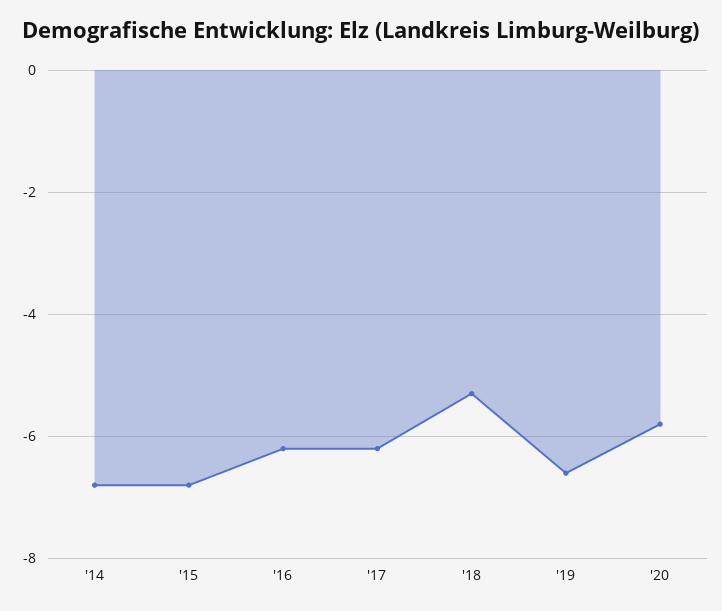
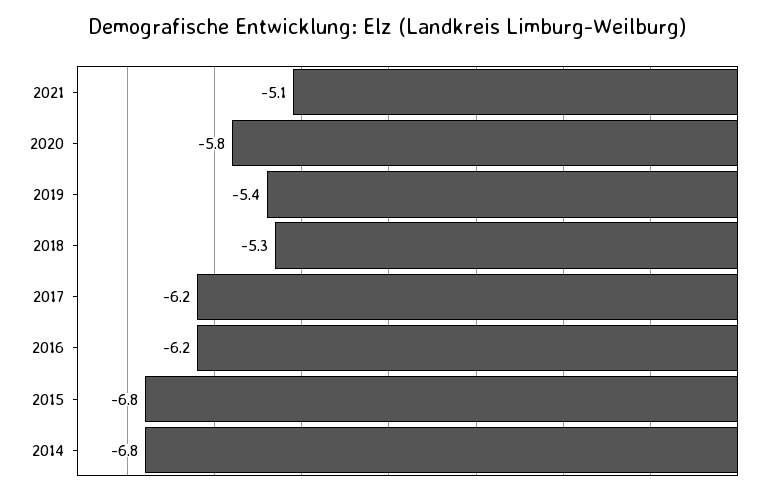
'19: -6.5 -> -5.4
2021: none -> -5.1

